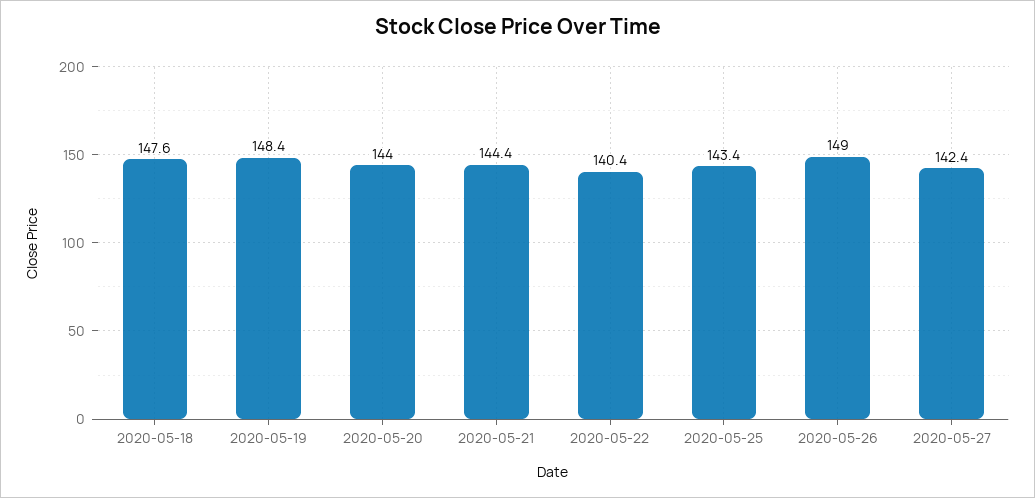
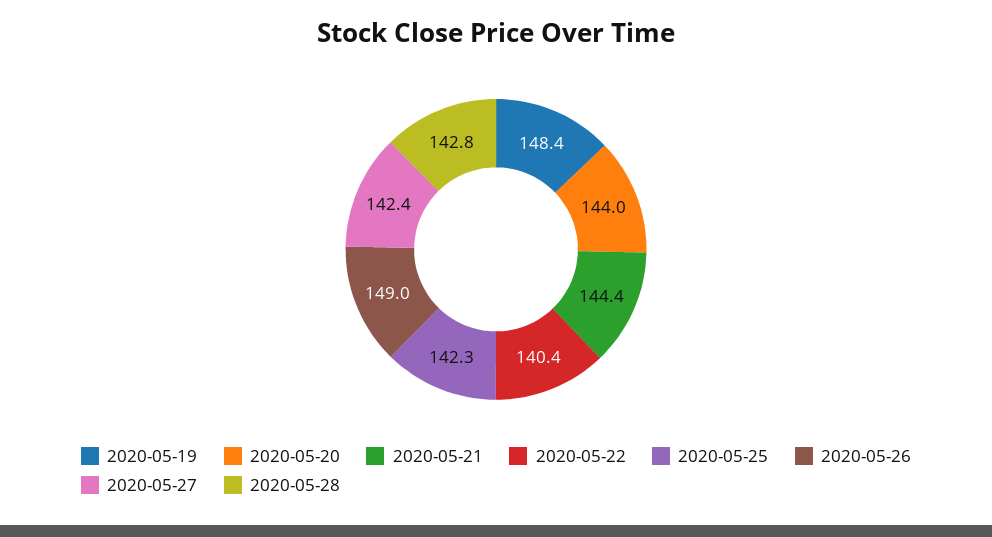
2020-05-18: 147.6 -> none
2020-05-25: 143.4 -> 142.3
2020-05-28: none -> 142.8

